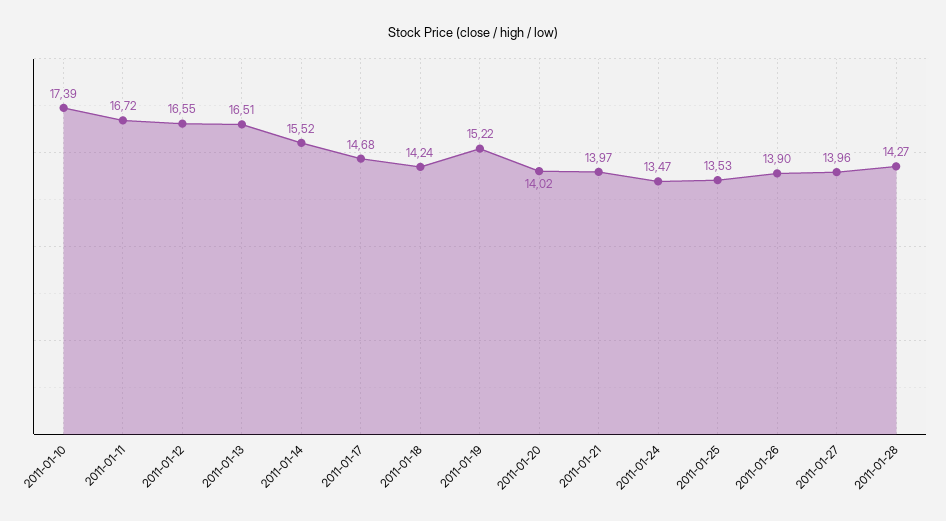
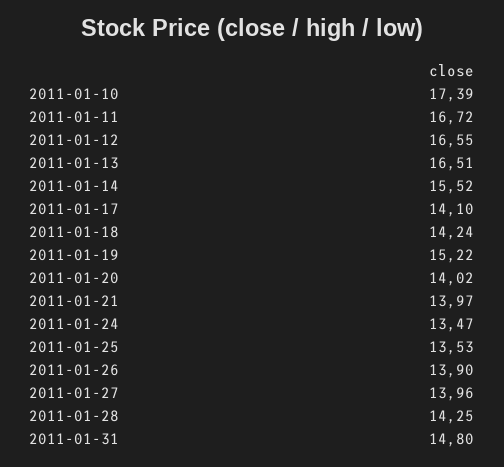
2011-01-17: 14.68 -> 14.1
2011-01-28: 14.27 -> 14.25
2011-01-31: none -> 14.8

